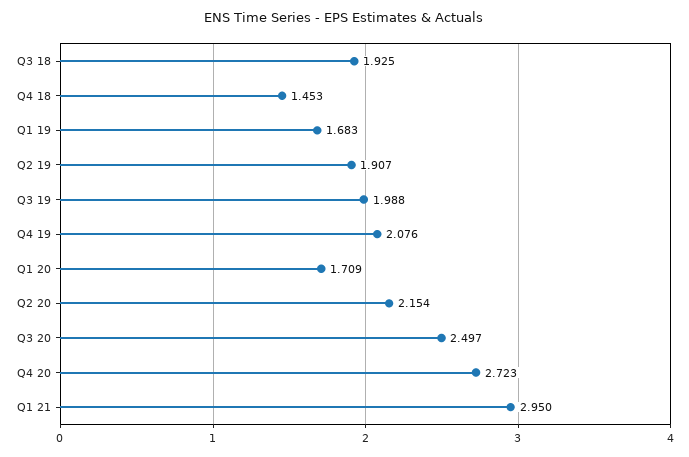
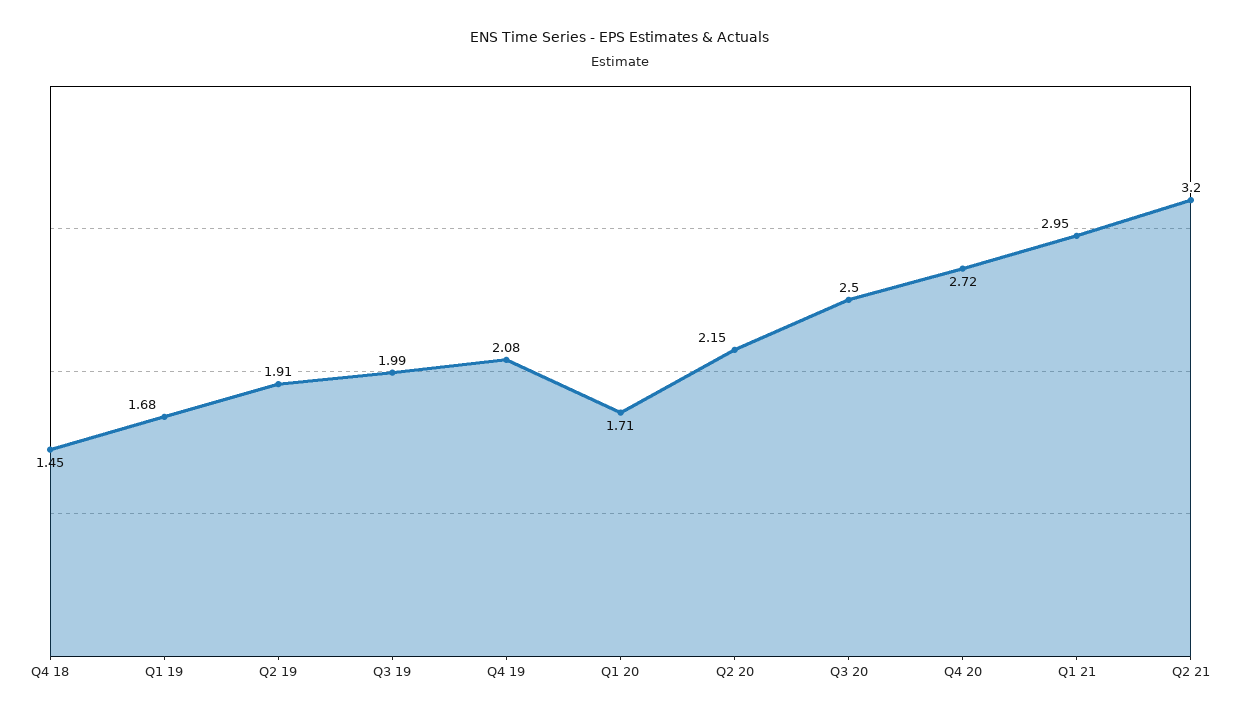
Q3 18: 1.925 -> none
Q2 21: none -> 3.2

